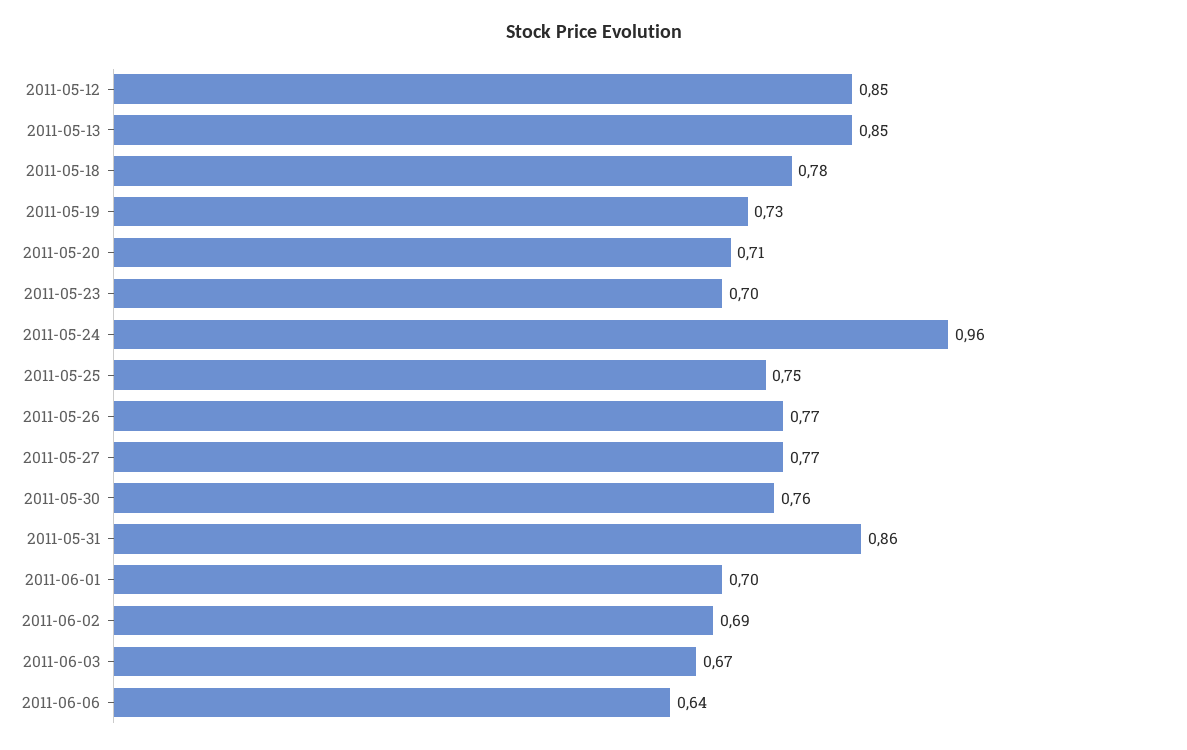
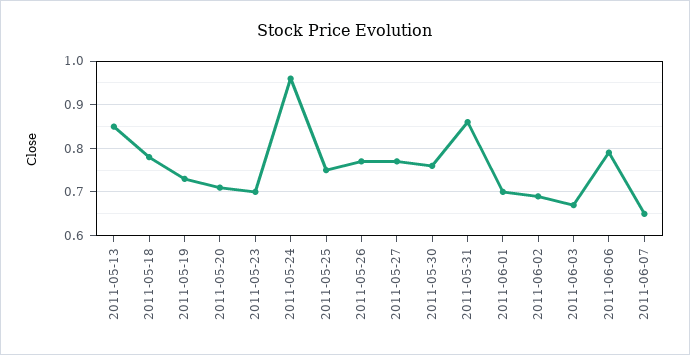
2011-05-12: 0.85 -> none
2011-06-06: 0.64 -> 0.8
2011-06-07: none -> 0.65

